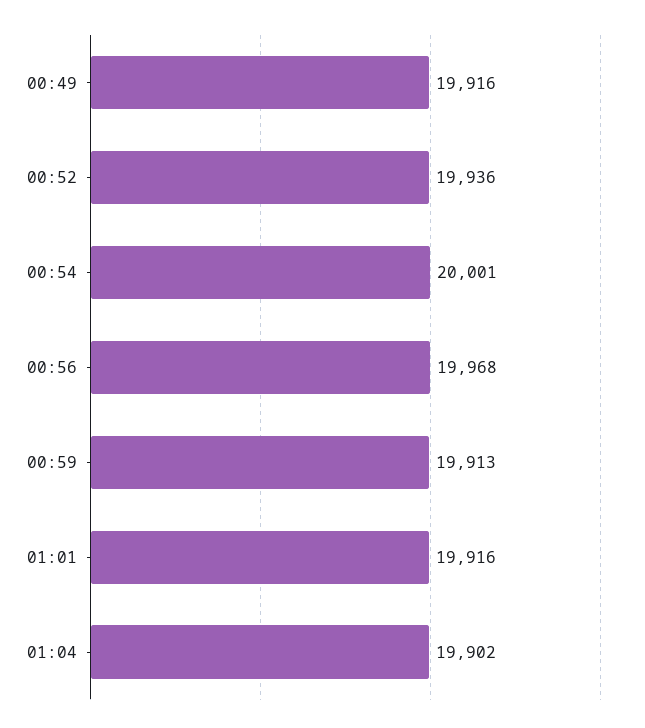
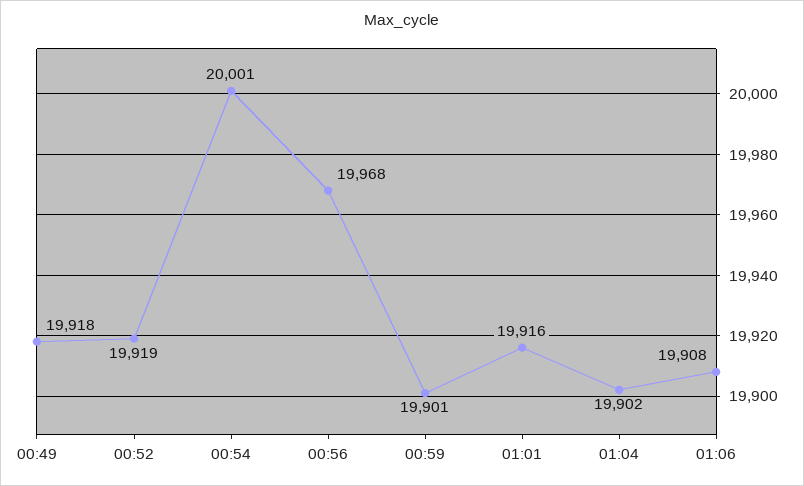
00:49: 19916 -> 19918
00:52: 19936 -> 19919
00:59: 19913 -> 19901
01:06: none -> 19908

